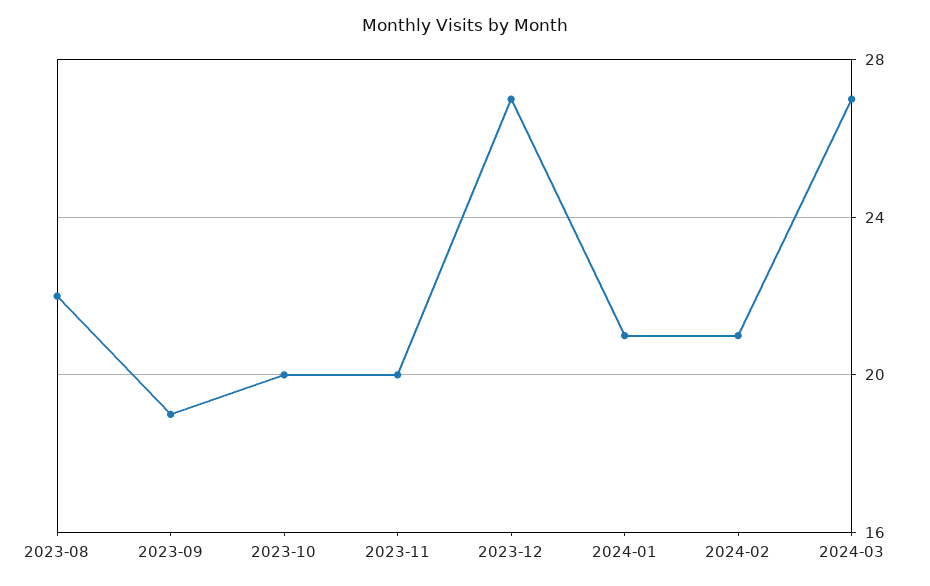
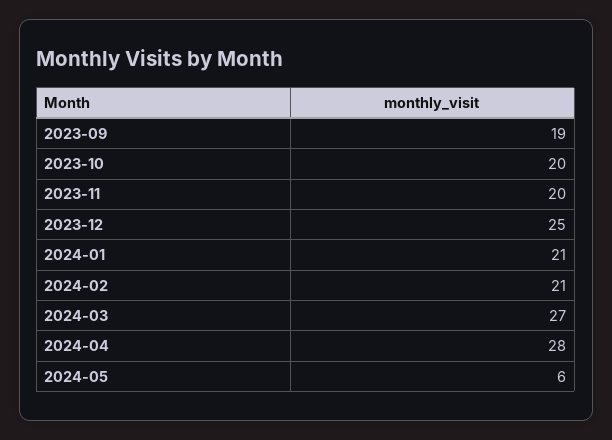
2023-08: 22 -> none
2023-12: 27 -> 25
2024-04: none -> 28
2024-05: none -> 6

